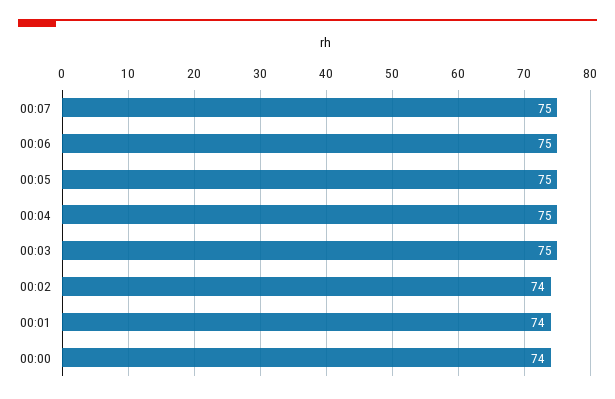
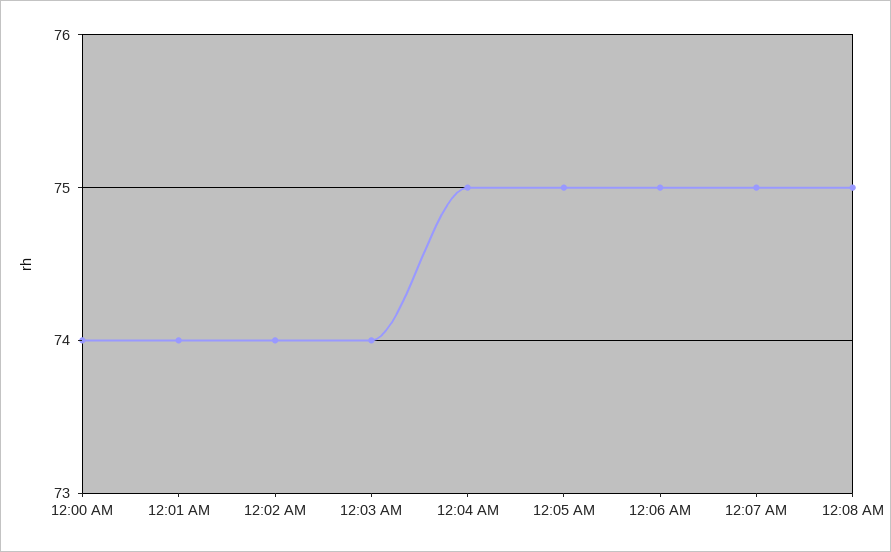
00:03: 75 -> 74
12:08 AM: none -> 75

